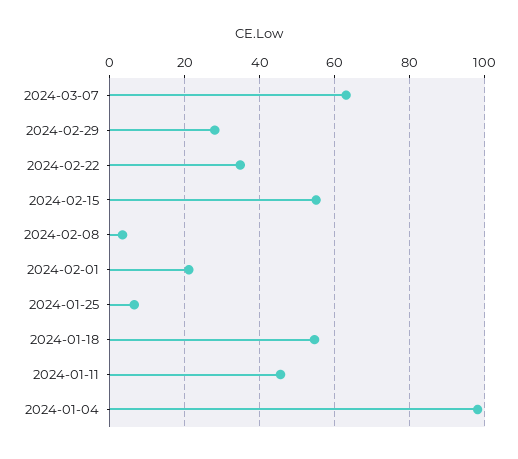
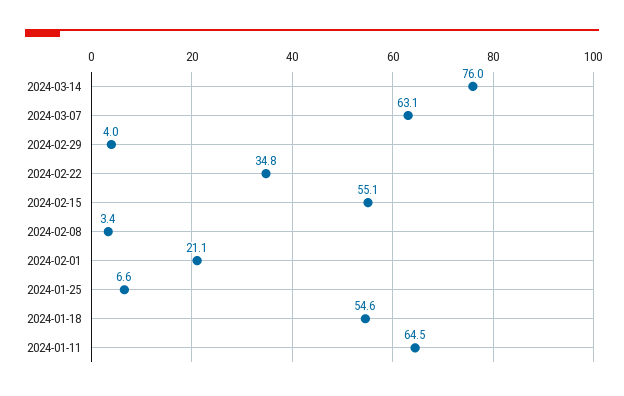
2024-02-29: 28 -> 4
2024-01-11: 46 -> 64.5
2024-01-04: 98 -> none
2024-03-14: none -> 76

